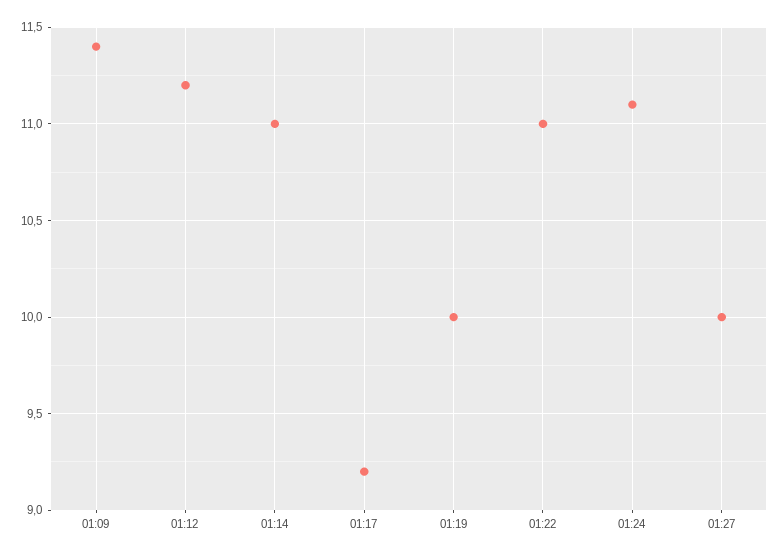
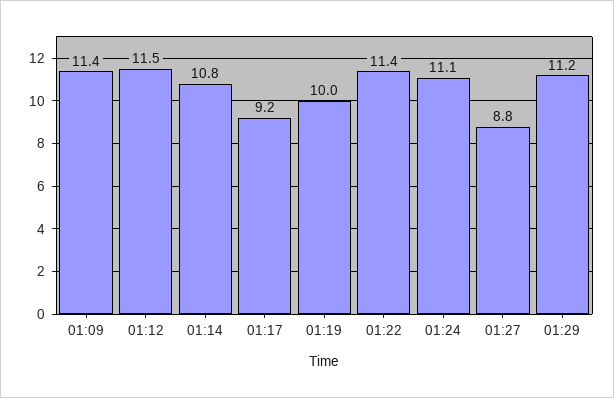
01:12: 11.2 -> 11.5
01:14: 11 -> 10.8
01:22: 11 -> 11.4
01:27: 10 -> 8.8
01:29: none -> 11.2

